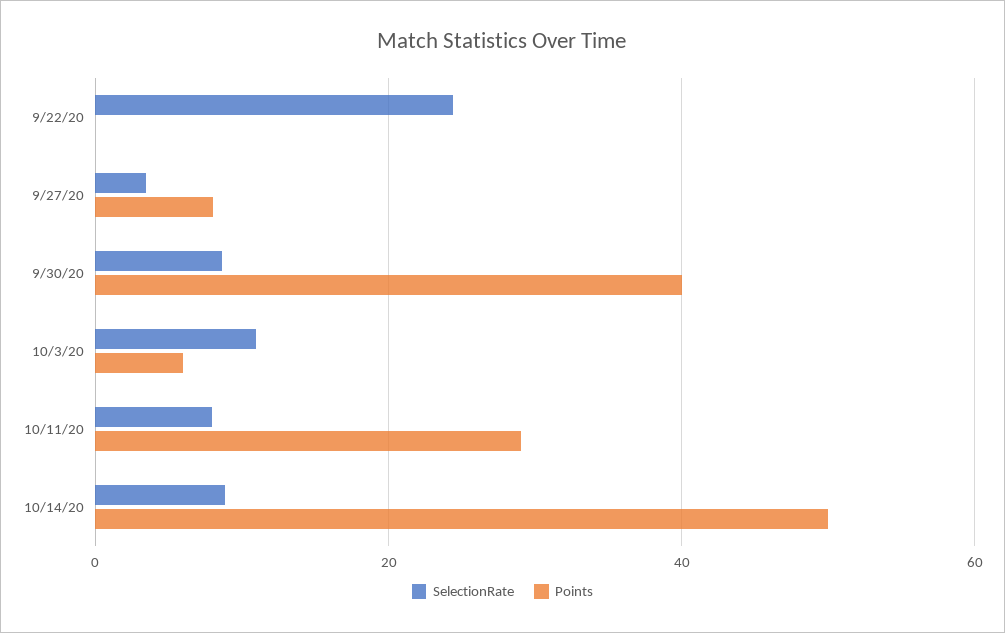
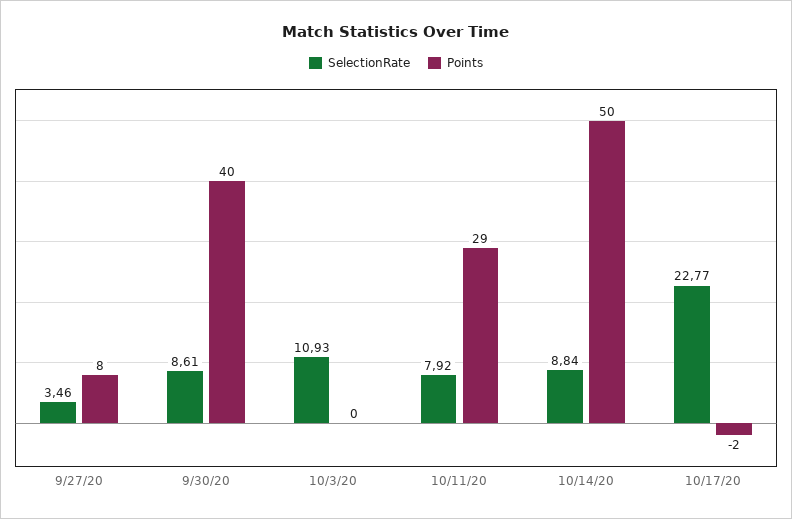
SelectionRate, 9/22/20: 24 -> none
Points, 9/22/20: 0 -> none
Points, 10/3/20: 6 -> 0
SelectionRate, 10/17/20: none -> 22.77
Points, 10/17/20: none -> -2

